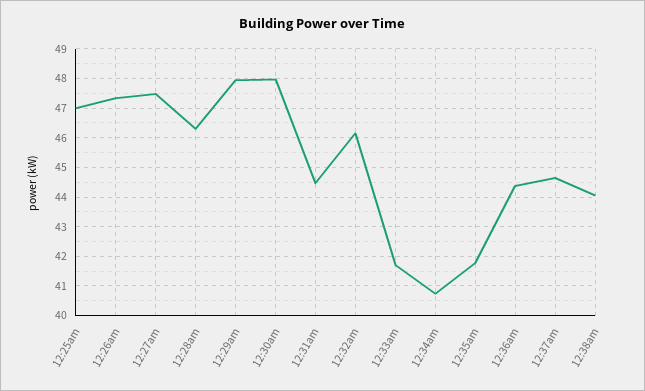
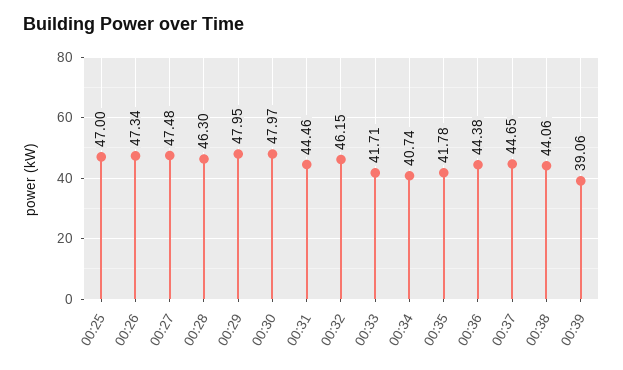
00:39: none -> 39.06

